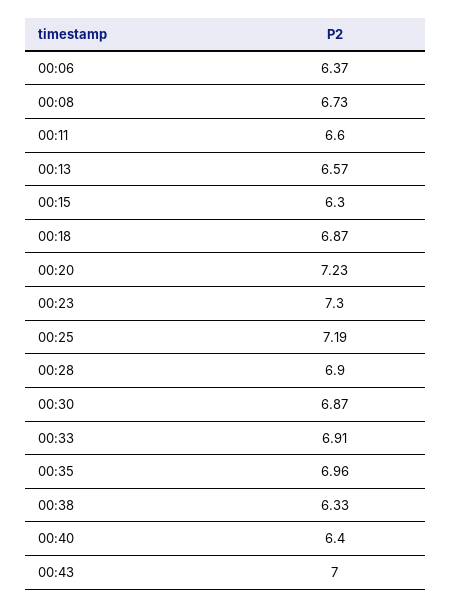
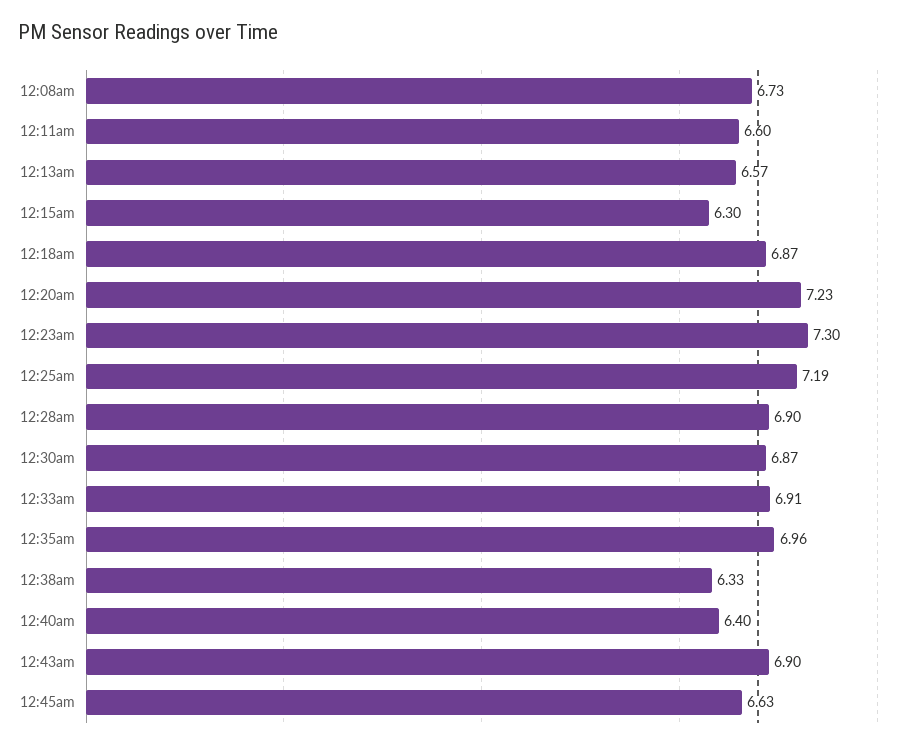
00:06: 6.37 -> none
00:43: 7 -> 6.9
12:45am: none -> 6.63

